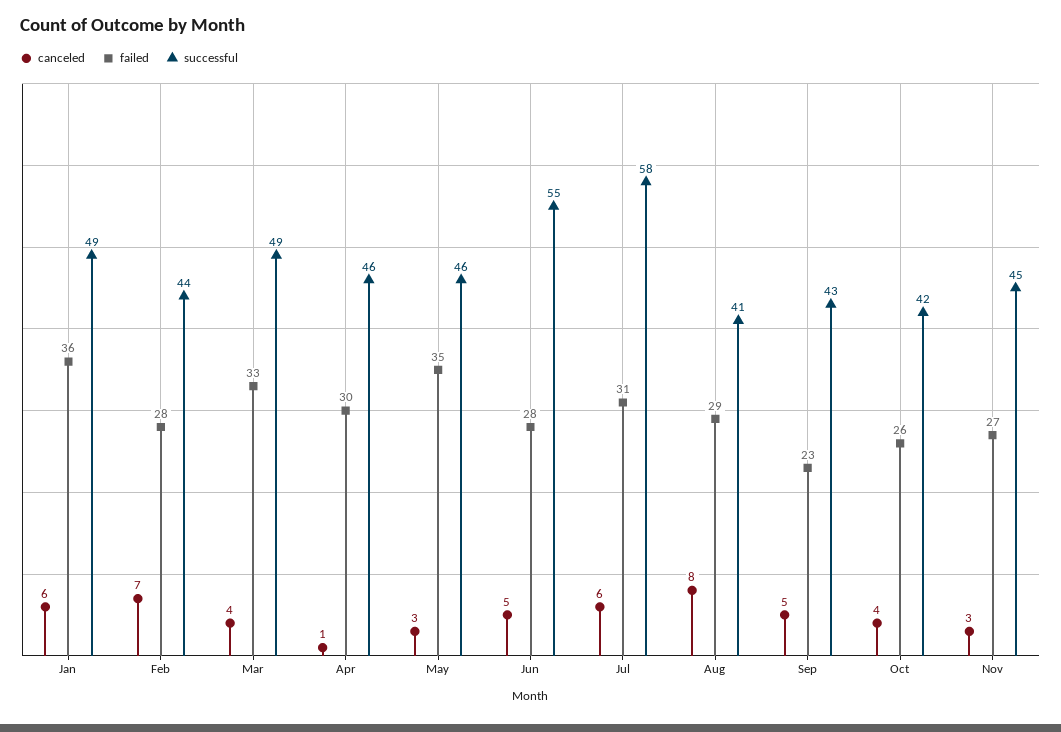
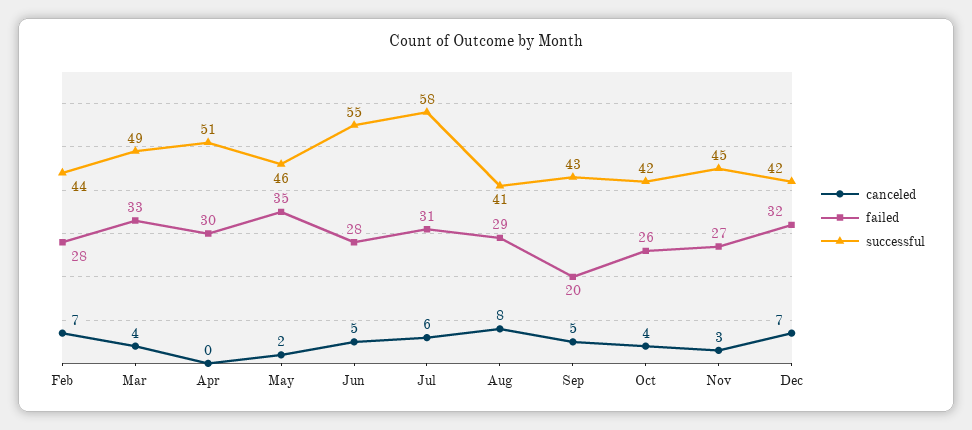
canceled, Jan: 6 -> none
failed, Jan: 36 -> none
successful, Jan: 49 -> none
canceled, Apr: 1 -> 0
successful, Apr: 46 -> 51
canceled, May: 3 -> 2
failed, Sep: 23 -> 20
canceled, Dec: none -> 7
failed, Dec: none -> 32
successful, Dec: none -> 42

